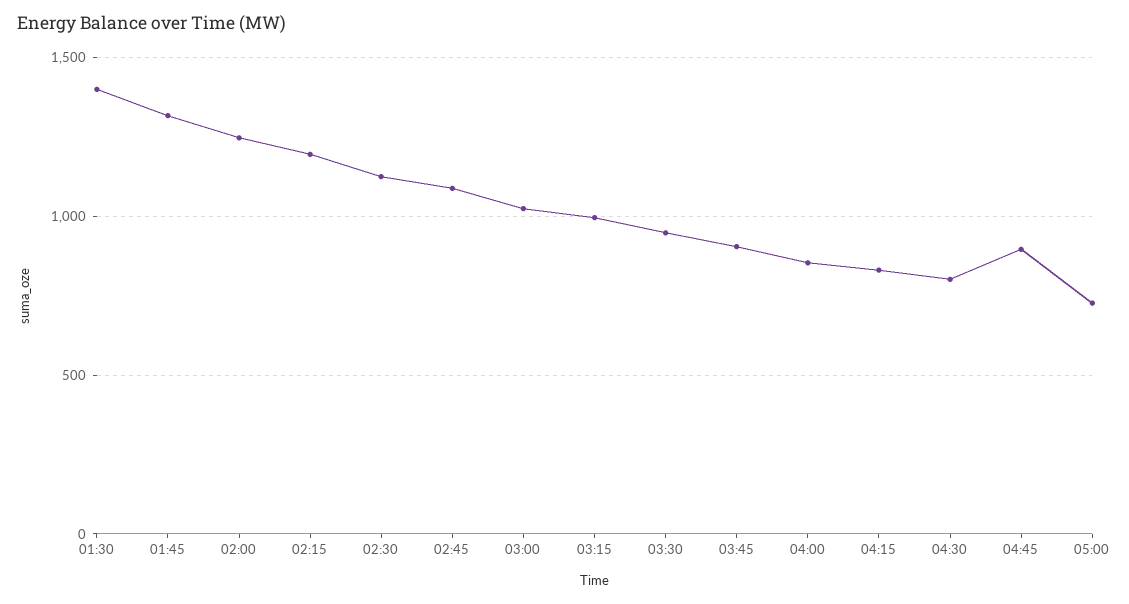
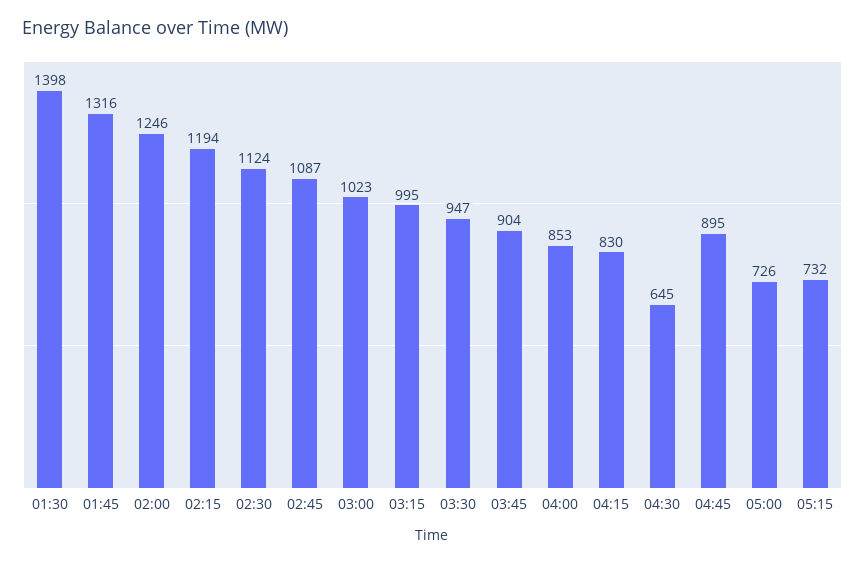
04:30: 800 -> 645
05:15: none -> 732

